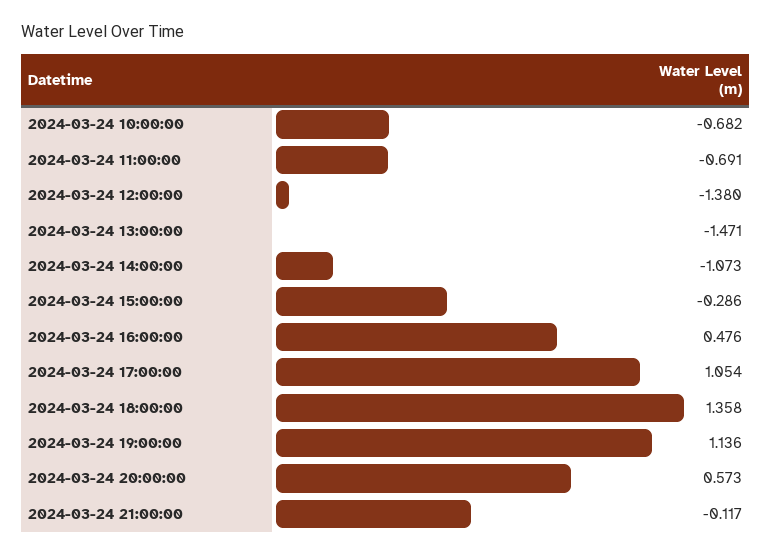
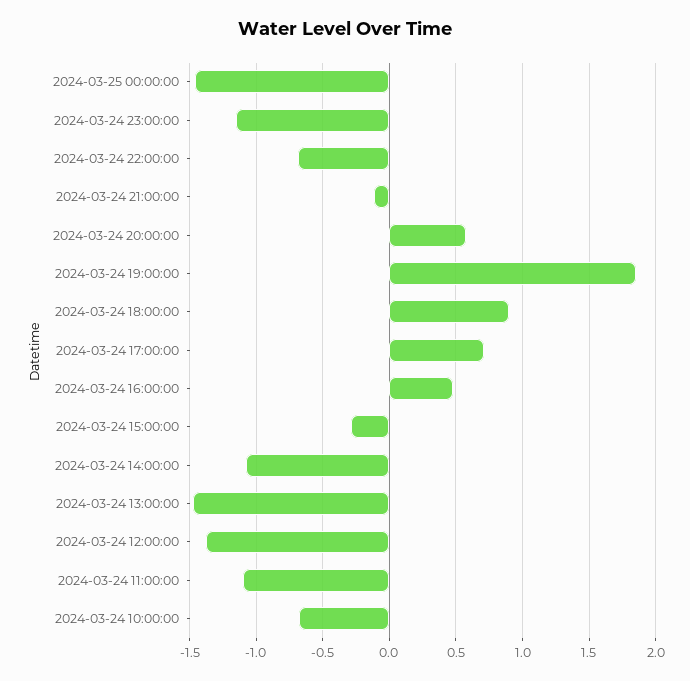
2024-03-24 11:00:00: -0.691 -> -1.1
2024-03-24 17:00:00: 1.054 -> 0.7
2024-03-24 18:00:00: 1.358 -> 0.9
2024-03-24 19:00:00: 1.136 -> 1.85
2024-03-25 00:00:00: none -> -1.45
2024-03-24 23:00:00: none -> -1.15
2024-03-24 22:00:00: none -> -0.7

